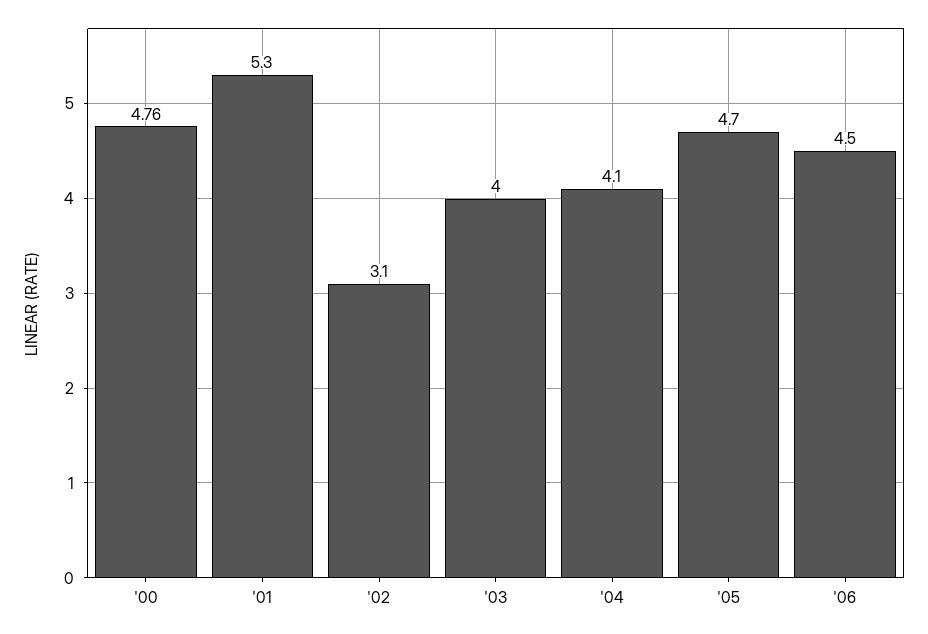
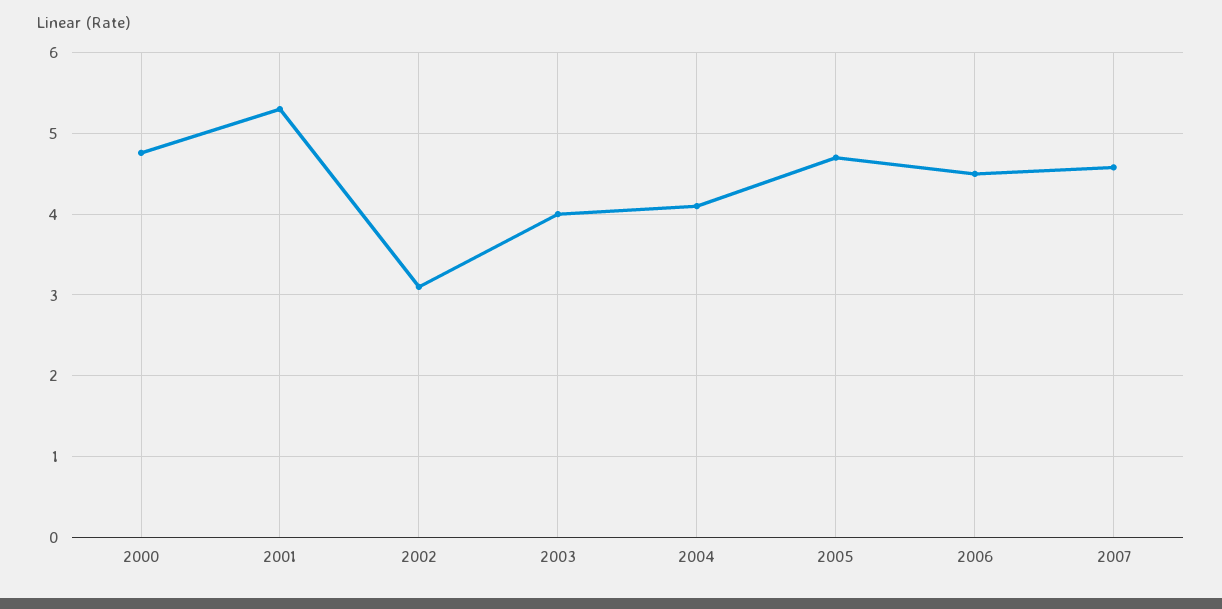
2007: none -> 4.6

